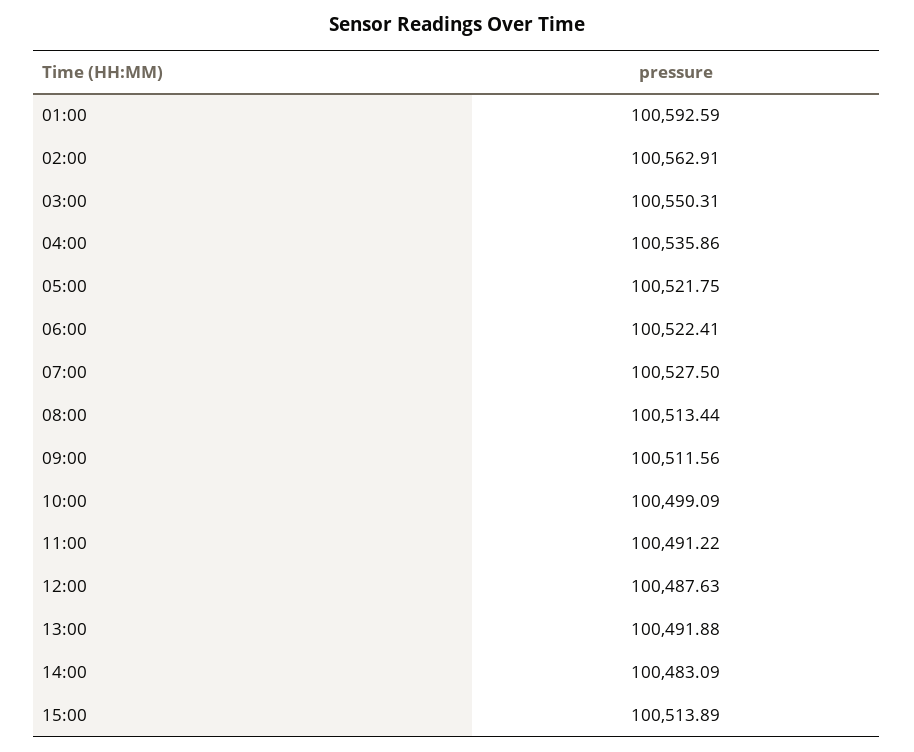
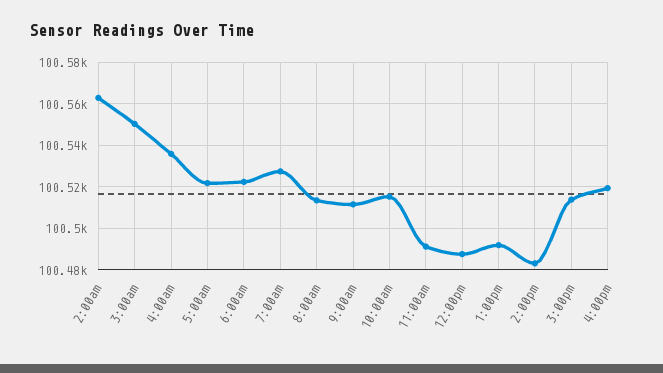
01:00: 100592.59 -> none
10:00: 100499.09 -> 100515
4:00pm: none -> 100520

